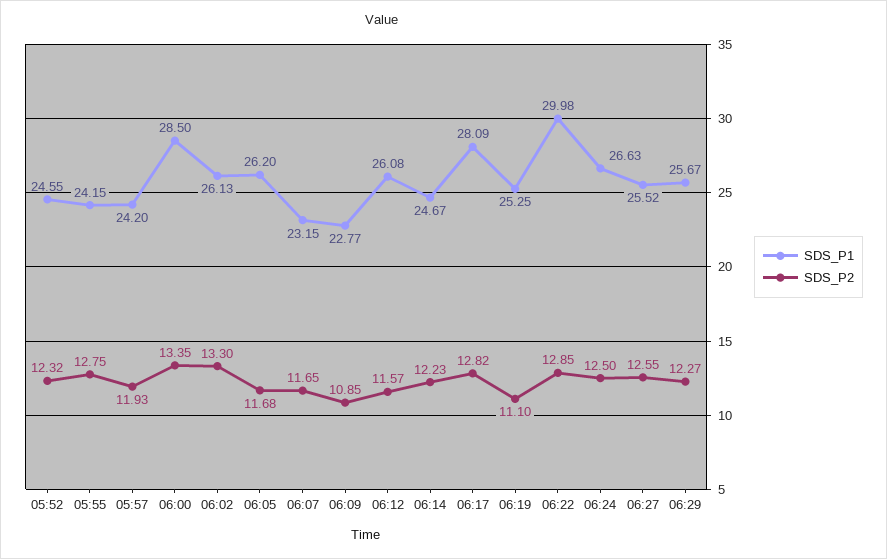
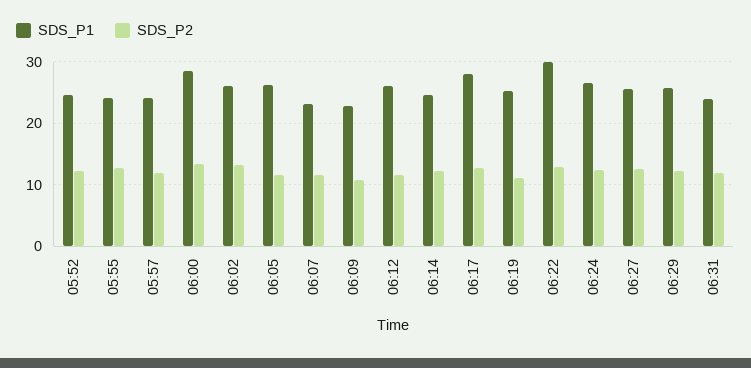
SDS_P1, 06:31: none -> 24
SDS_P2, 06:31: none -> 12

